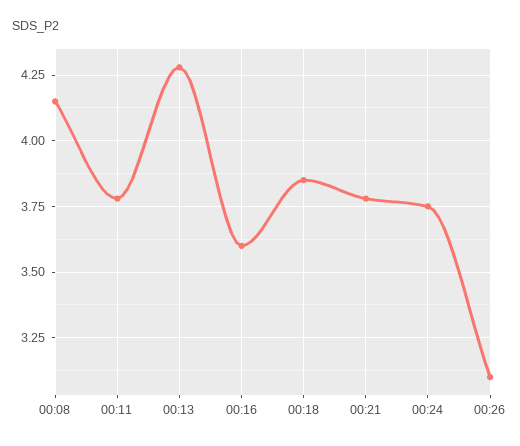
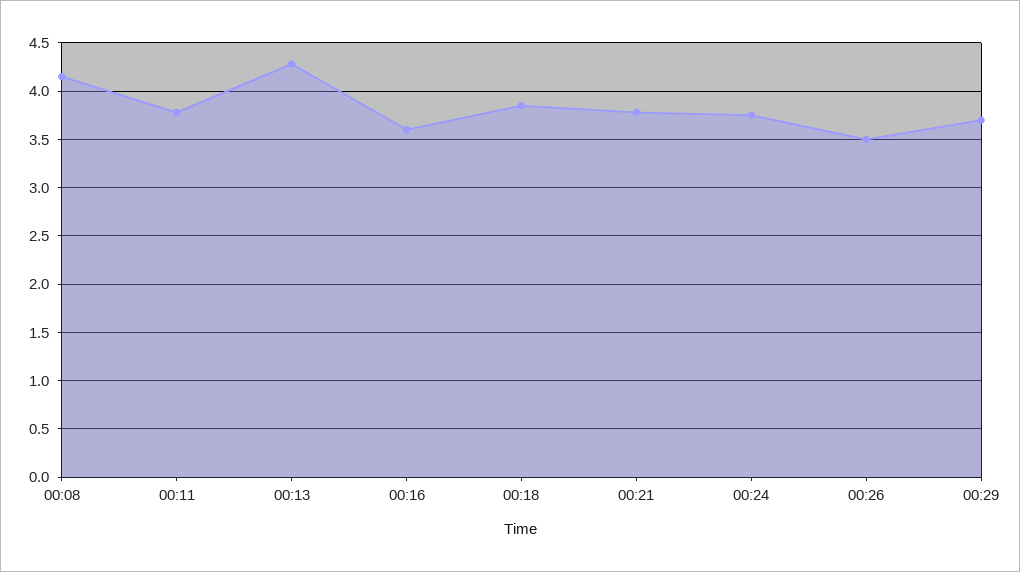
00:26: 3.1 -> 3.5
00:29: none -> 3.7

